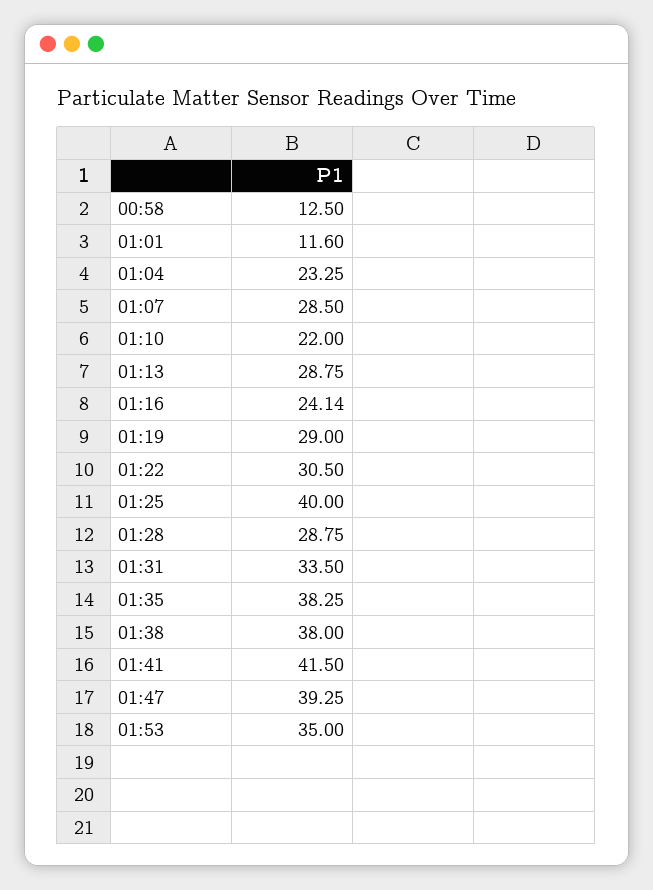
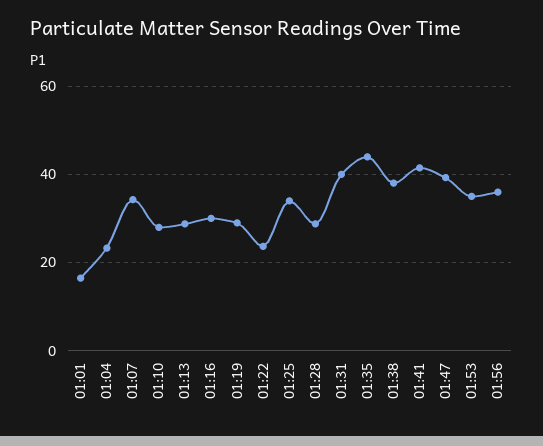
00:58: 12.5 -> none
01:01: 11.6 -> 16
01:07: 28.5 -> 34
01:10: 22 -> 28
01:16: 24.14 -> 30
01:22: 30.5 -> 24
01:25: 40 -> 34
01:31: 33.5 -> 40
01:35: 38.25 -> 44
01:56: none -> 36

